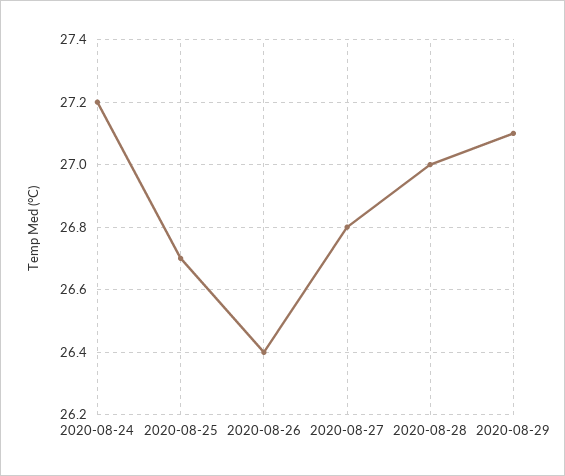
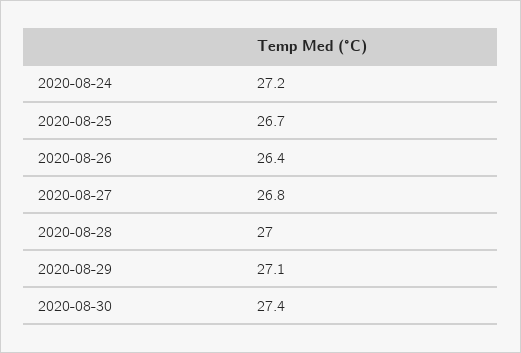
2020-08-30: none -> 27.4

